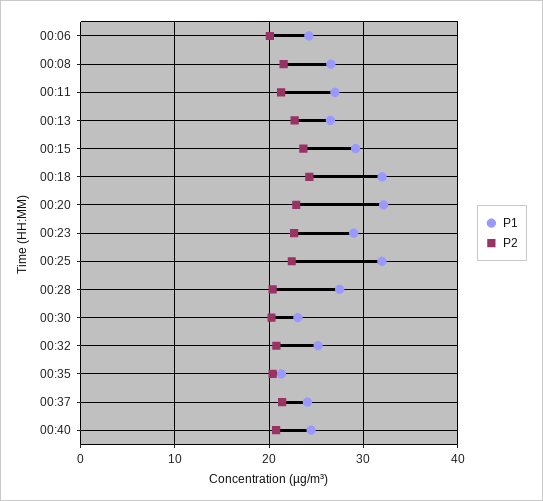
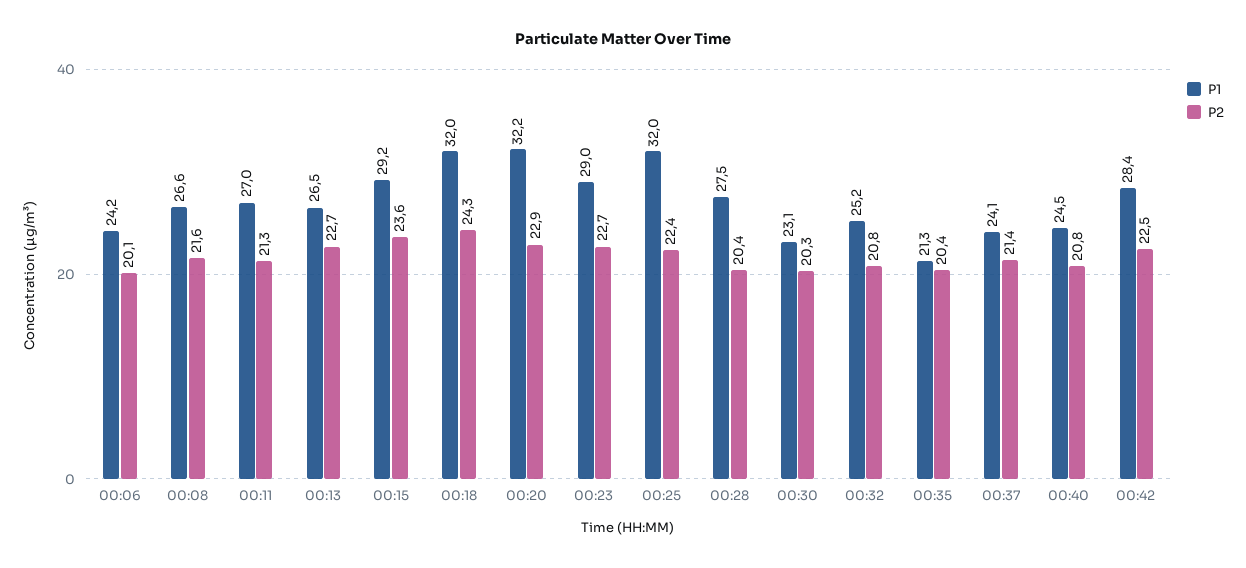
P1, 00:42: none -> 28.4
P2, 00:42: none -> 22.5

